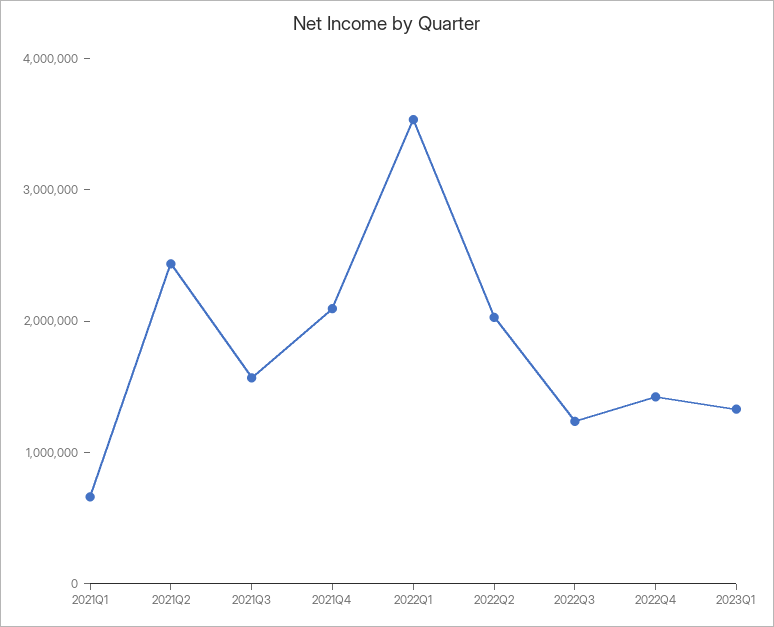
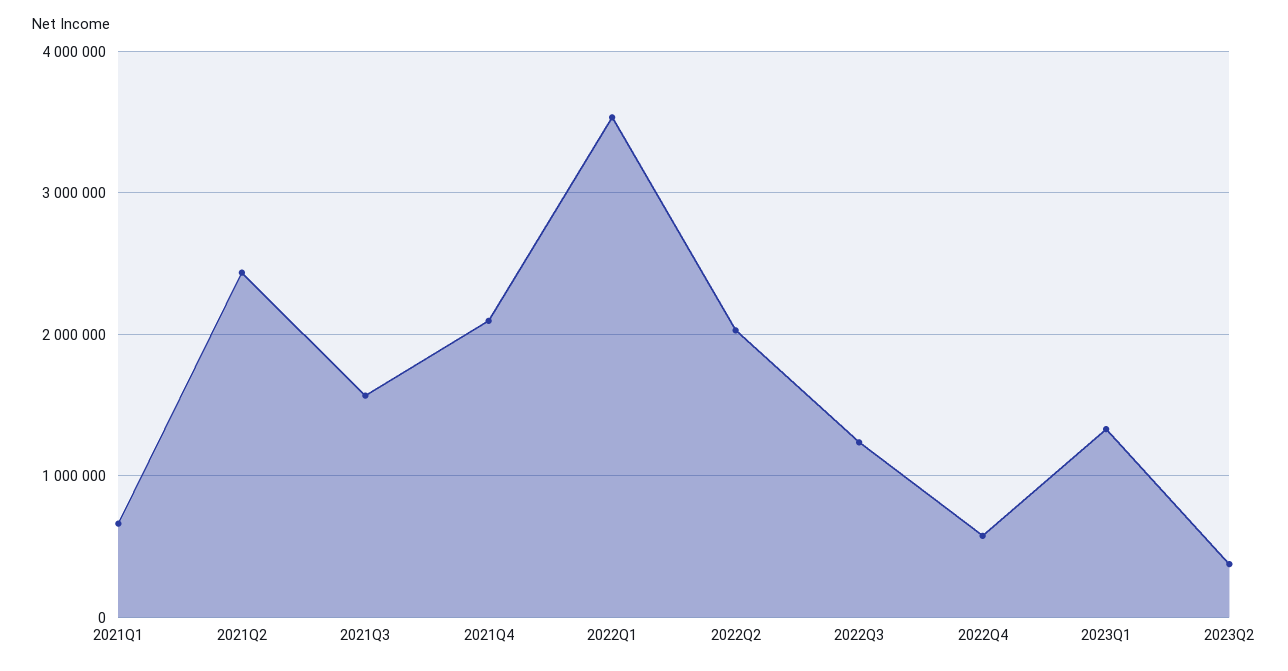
2022Q4: 1400000 -> 600000
2023Q2: none -> 400000

